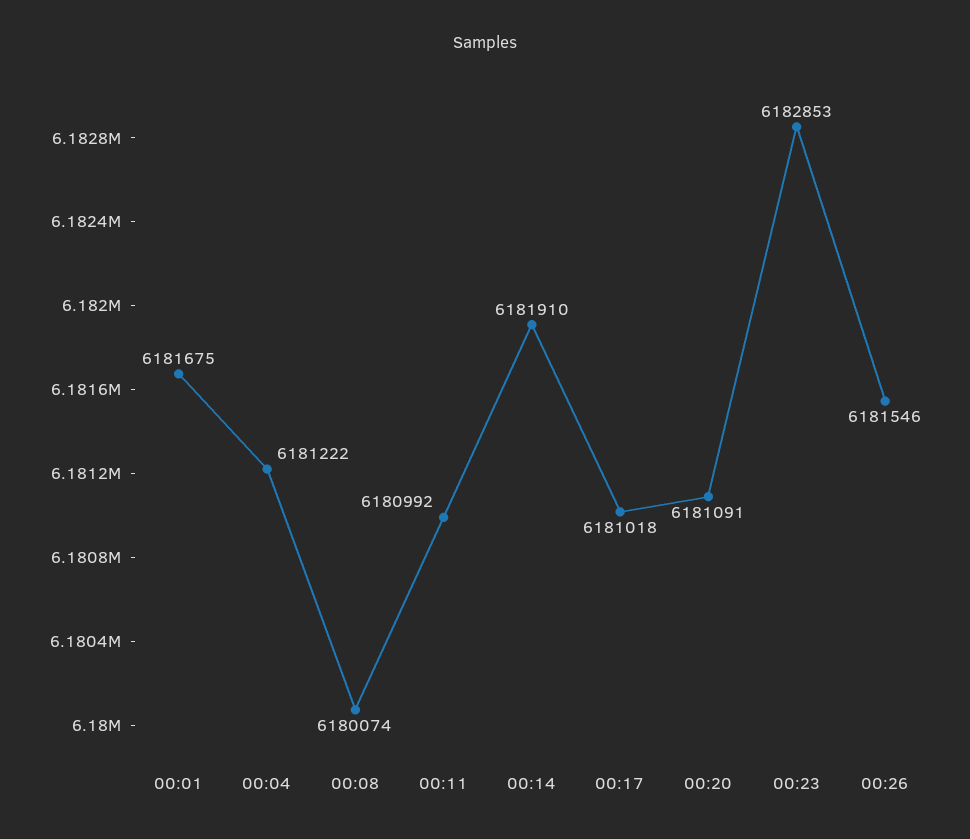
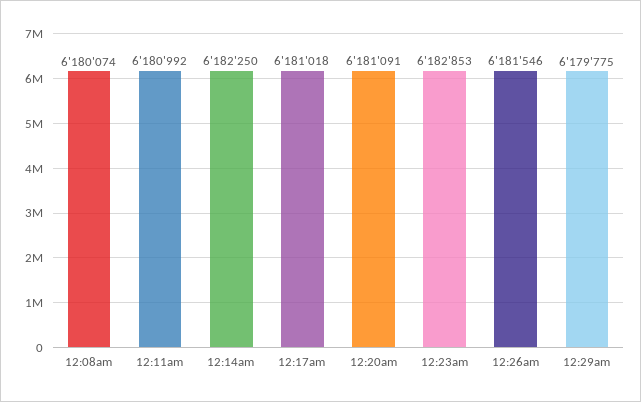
00:01: 6181675 -> none
00:04: 6181222 -> none
00:14: 6181910 -> 6182250
12:29am: none -> 6179775

